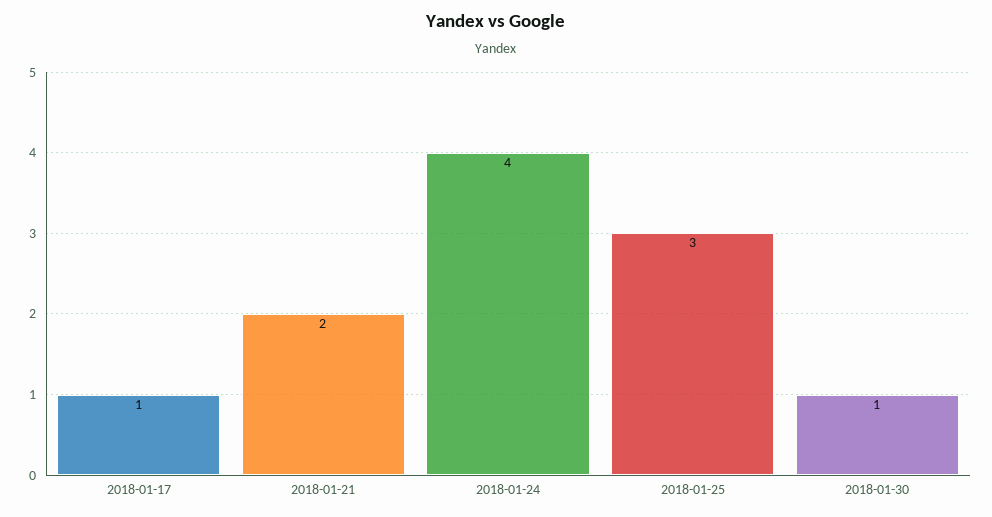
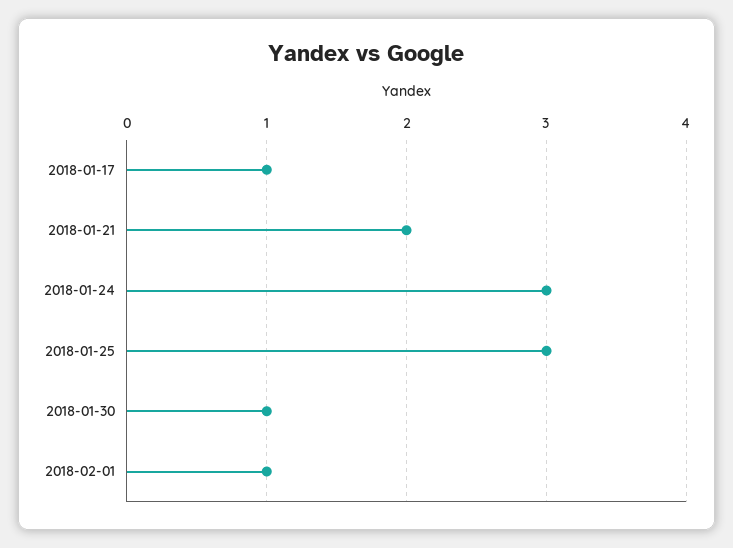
2018-01-24: 4 -> 3
2018-02-01: none -> 1

